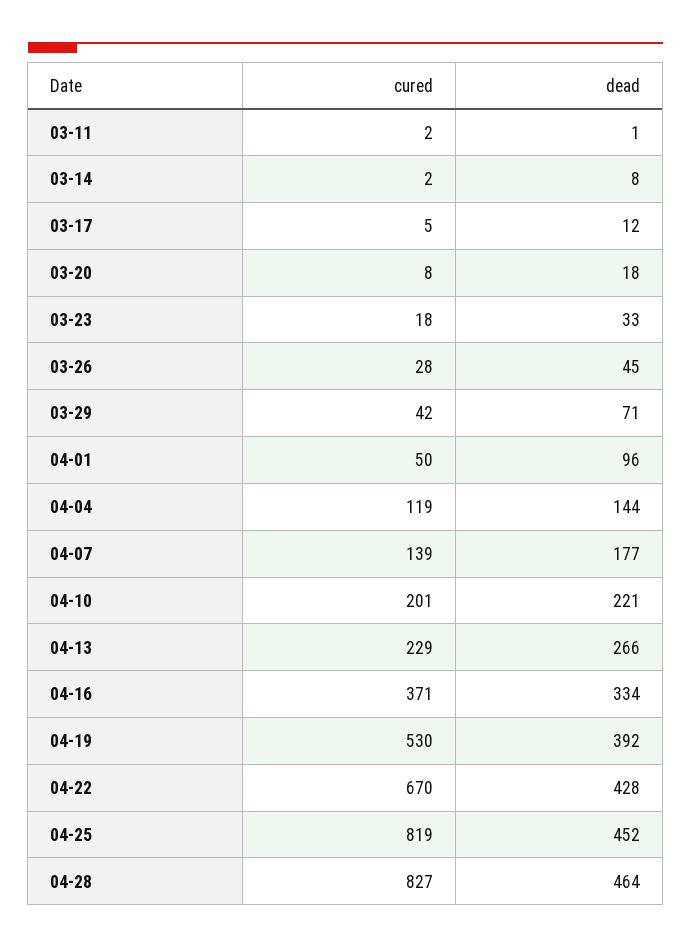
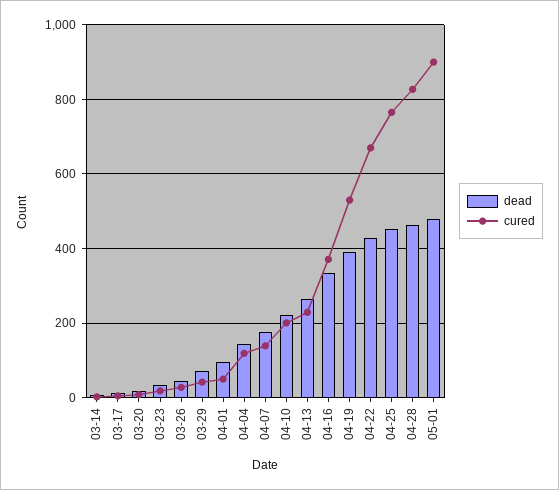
cured, 03-11: 2 -> none
dead, 03-11: 1 -> none
cured, 04-25: 819 -> 760
dead, 05-01: none -> 480
cured, 05-01: none -> 900

